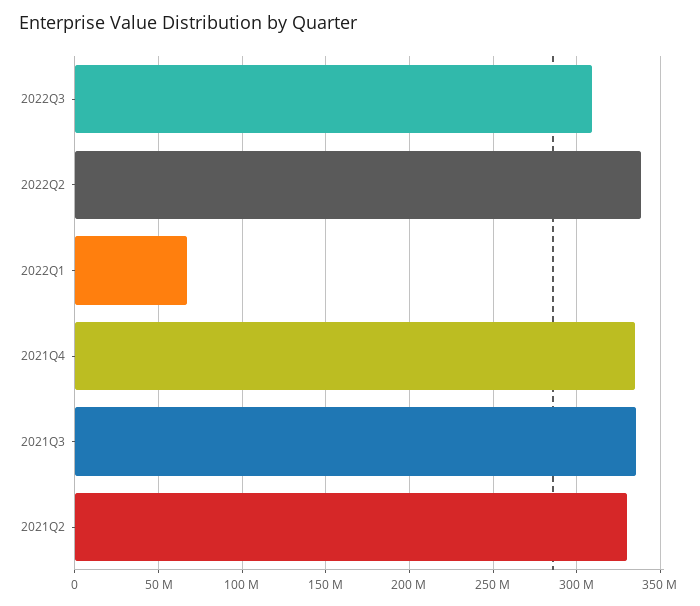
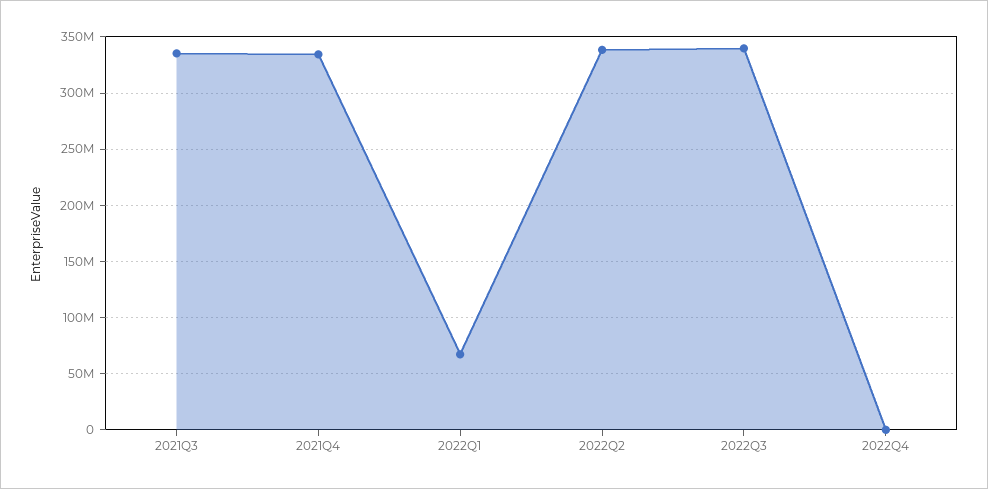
2022Q3: 310000000 -> 340000000
2021Q2: 330000000 -> none
2022Q4: none -> 0

